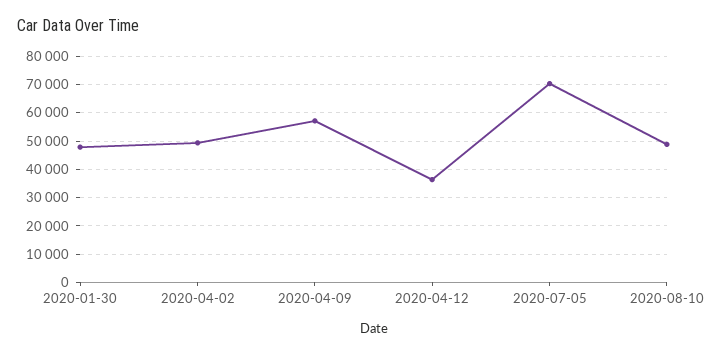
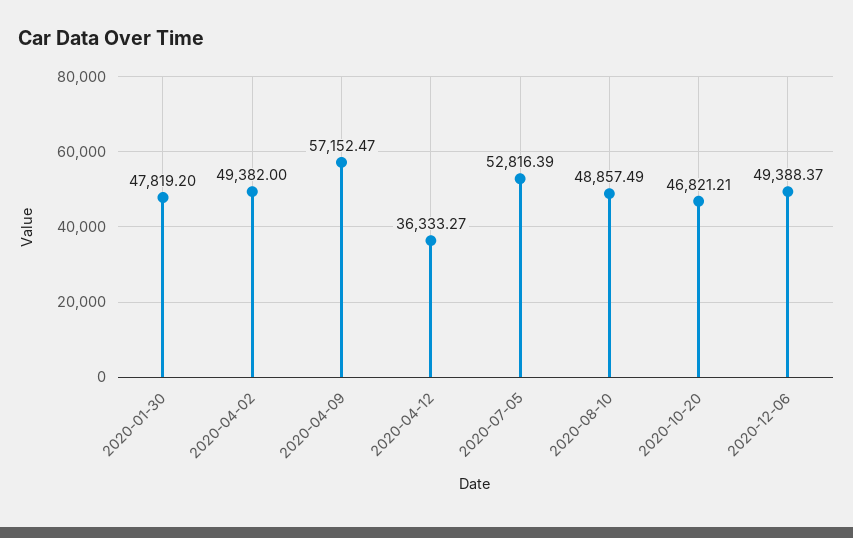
2020-07-05: 70000 -> 52816.39
2020-10-20: none -> 46821.21
2020-12-06: none -> 49388.37

